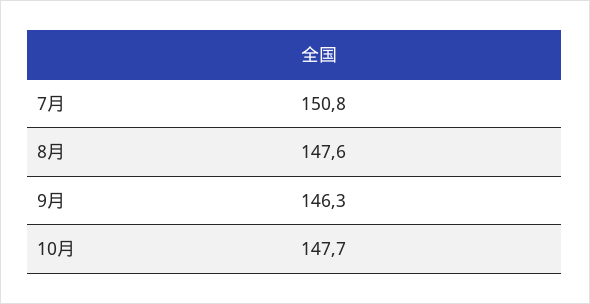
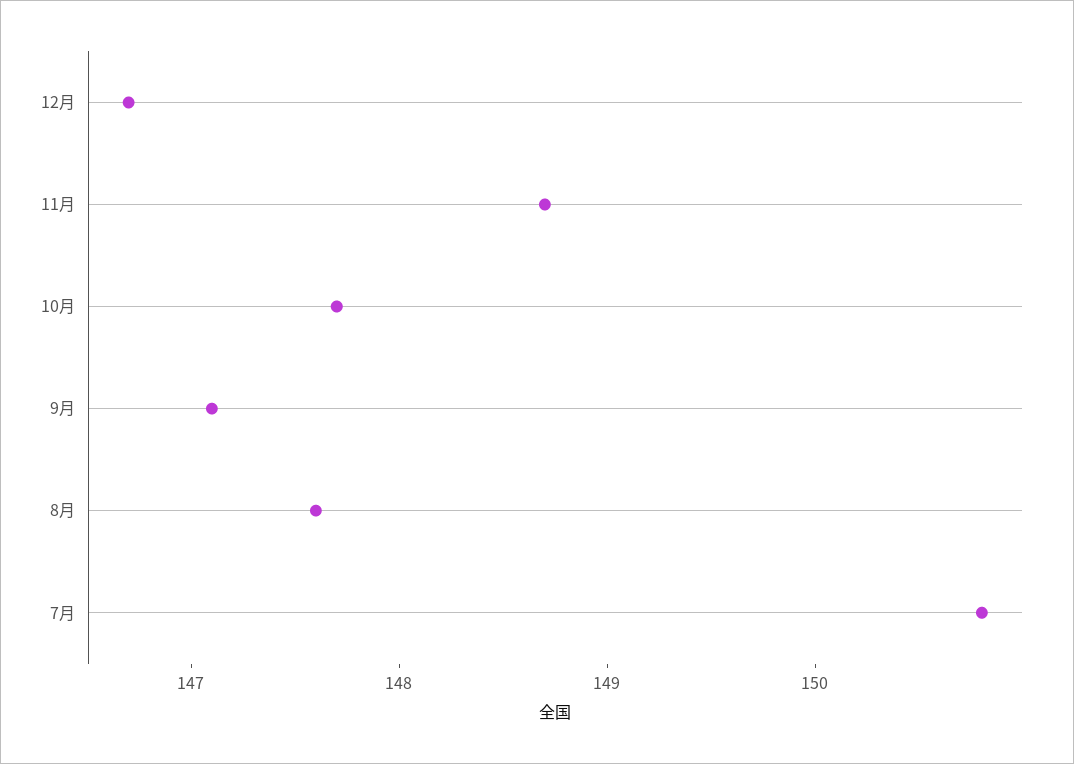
9月: 146.3 -> 147.1
12月: none -> 146.7
11月: none -> 148.7

